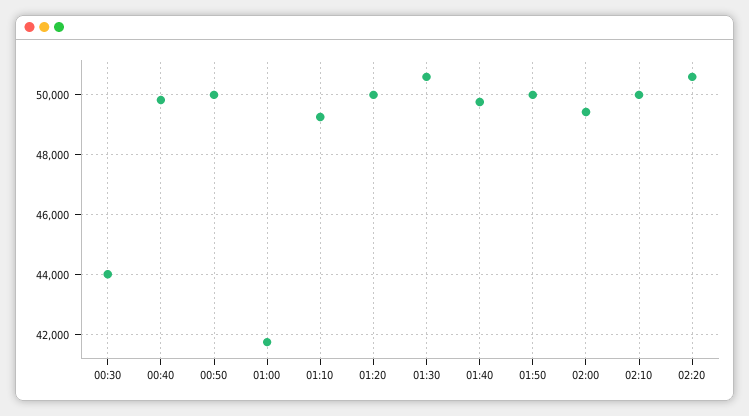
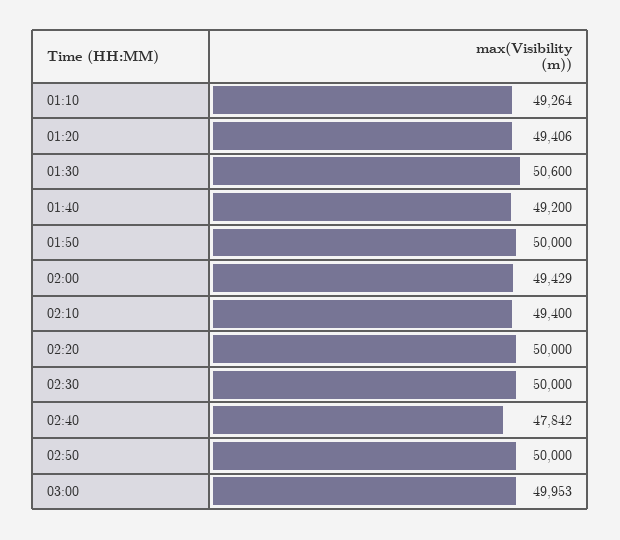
00:30: 44000 -> none
00:40: 49800 -> none
00:50: 50000 -> none
01:00: 41800 -> none
01:20: 50000 -> 49406
01:40: 49800 -> 49200
02:10: 50000 -> 49400
02:20: 50600 -> 50000
02:30: none -> 50000
02:40: none -> 47842
02:50: none -> 50000
03:00: none -> 49953

